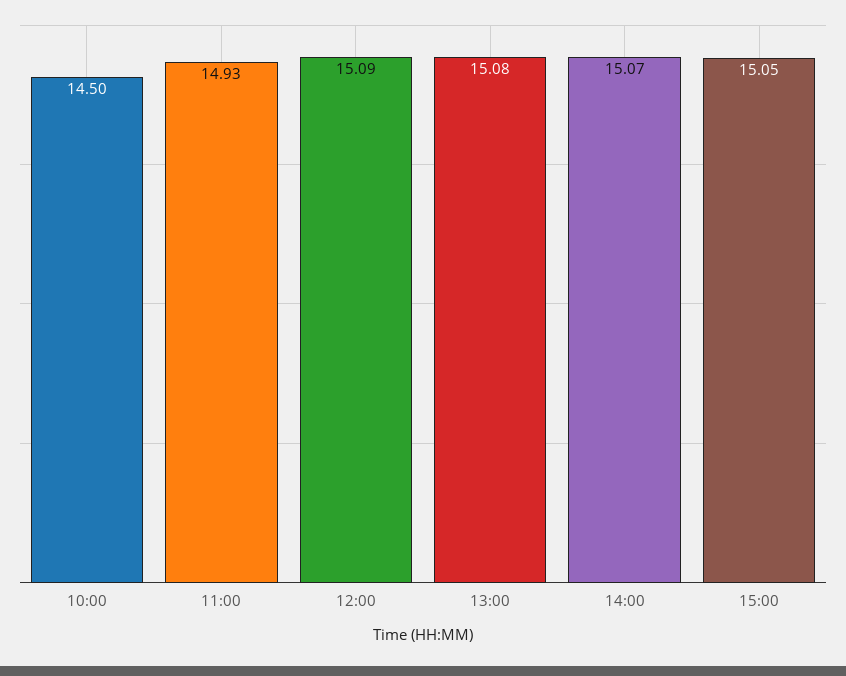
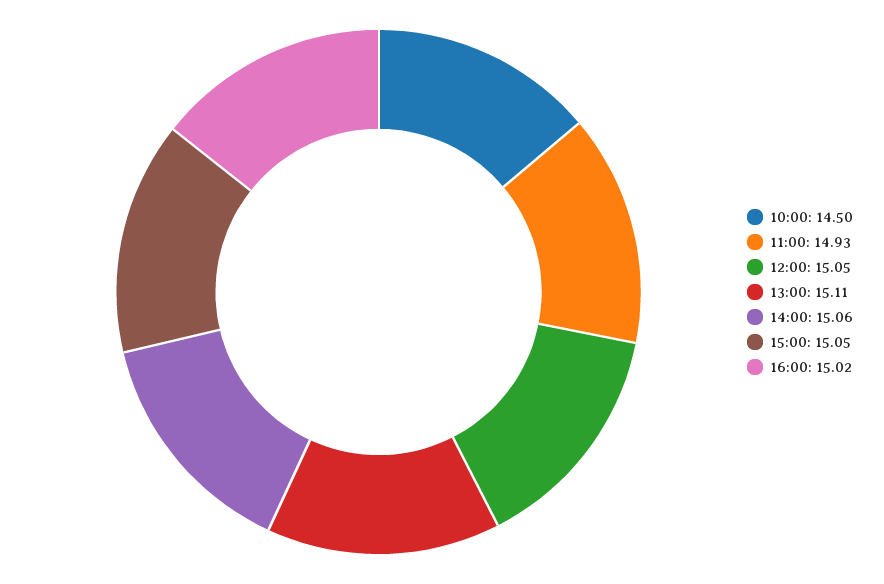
12:00: 15.09 -> 15.05
13:00: 15.08 -> 15.11
14:00: 15.07 -> 15.06
16:00: none -> 15.02

